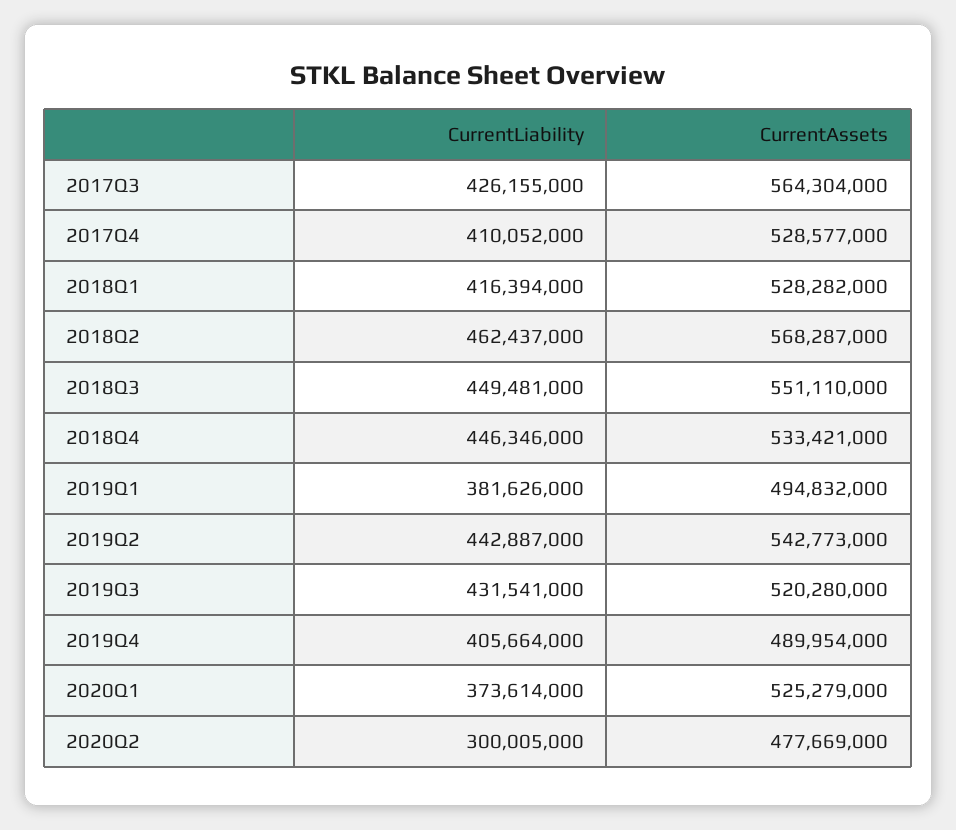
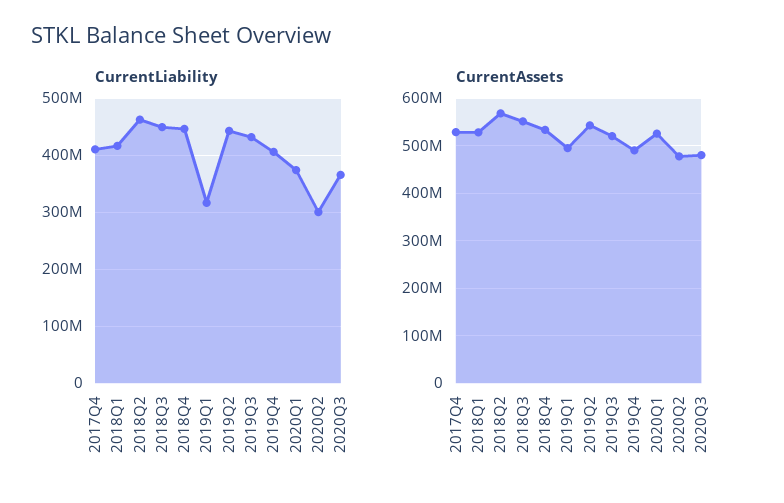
CurrentLiability, 2017Q3: 426155000 -> none
CurrentAssets, 2017Q3: 564304000 -> none
CurrentLiability, 2019Q1: 381626000 -> 320000000
CurrentLiability, 2020Q3: none -> 360000000
CurrentAssets, 2020Q3: none -> 480000000

